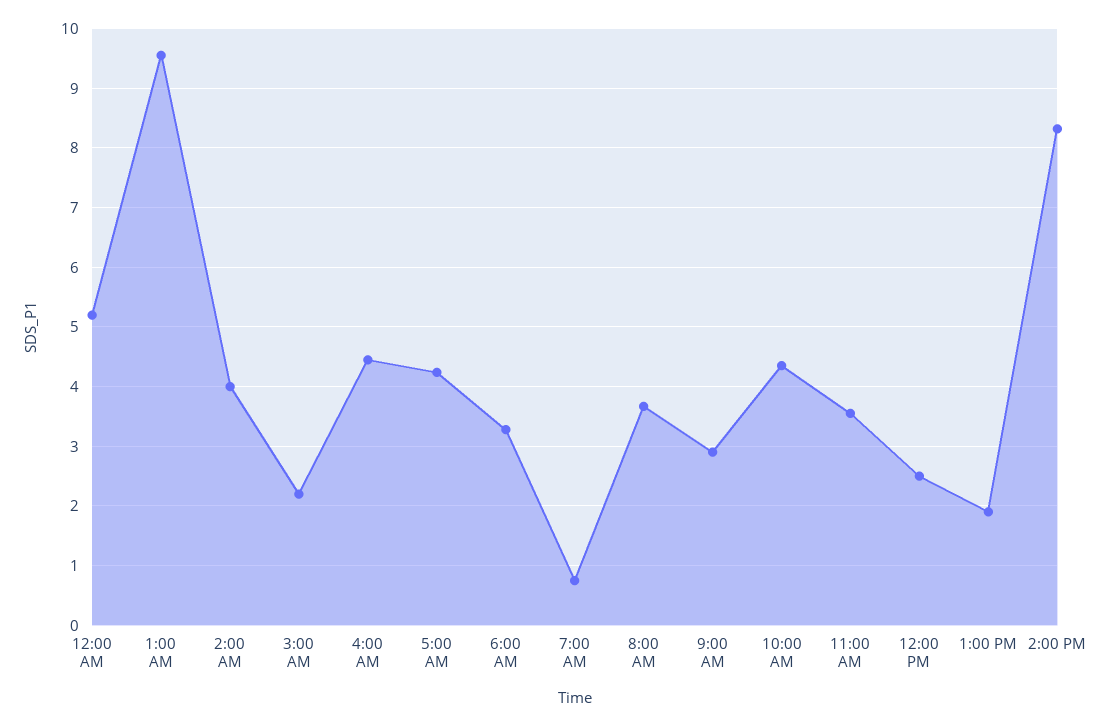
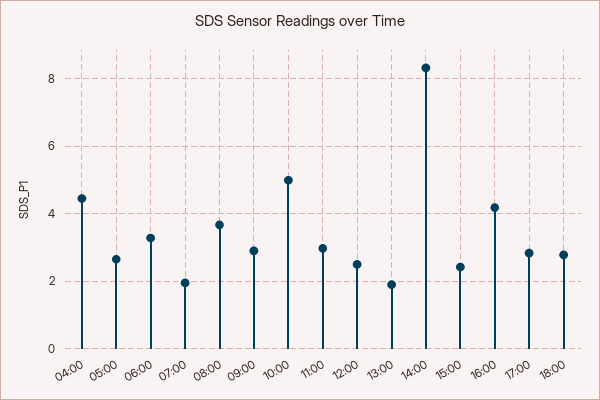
12:00 AM: 5.2 -> none
1:00 AM: 9.6 -> none
2:00 AM: 4 -> none
3:00 AM: 2.2 -> none
5:00 AM: 4.2 -> 2.6
7:00 AM: 0.8 -> 2
10:00 AM: 4.4 -> 5
11:00 AM: 3.6 -> 3
15:00: none -> 2.4
16:00: none -> 4.2
17:00: none -> 2.8
18:00: none -> 2.8

